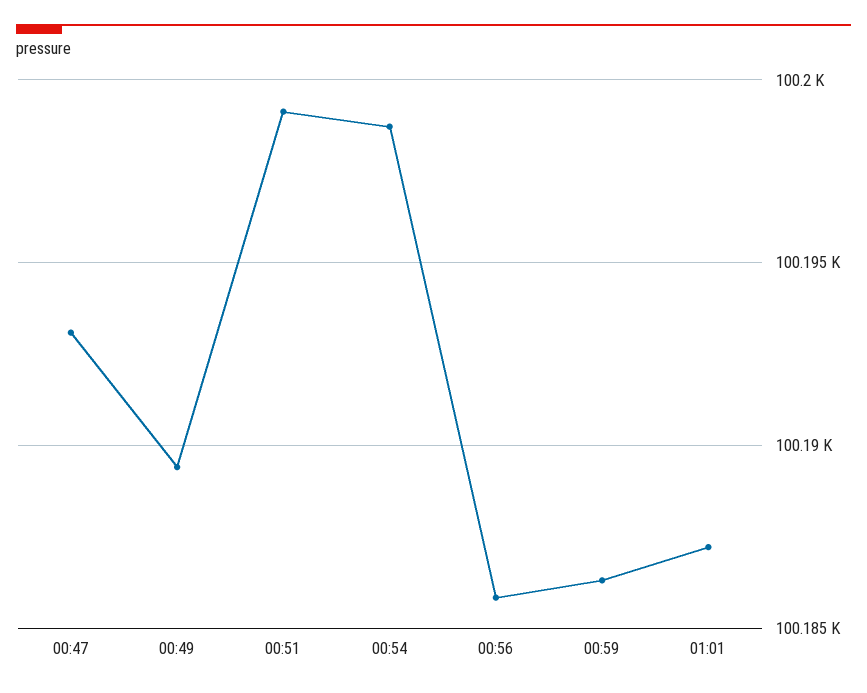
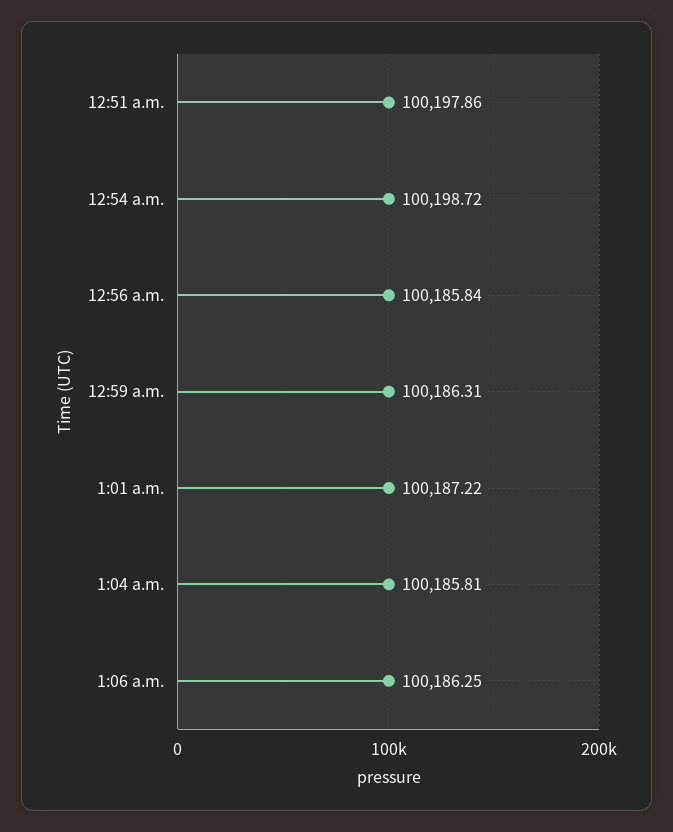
00:47: 100193 -> none
00:49: 100189.5 -> none
00:51: 100199 -> 100197.86
1:04 a.m.: none -> 100185.81
1:06 a.m.: none -> 100186.25

